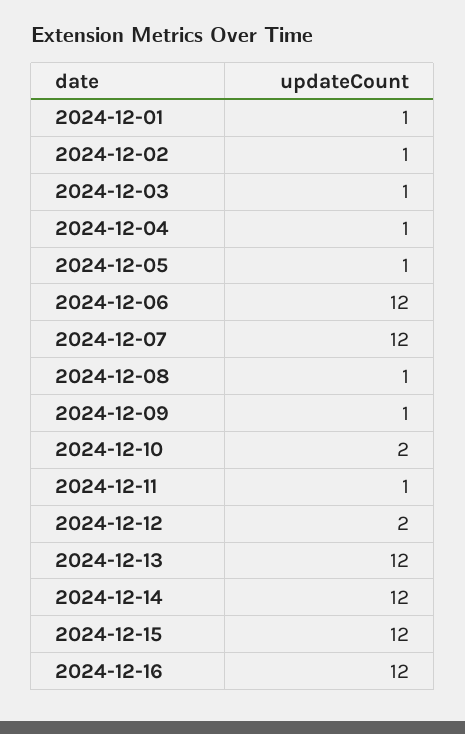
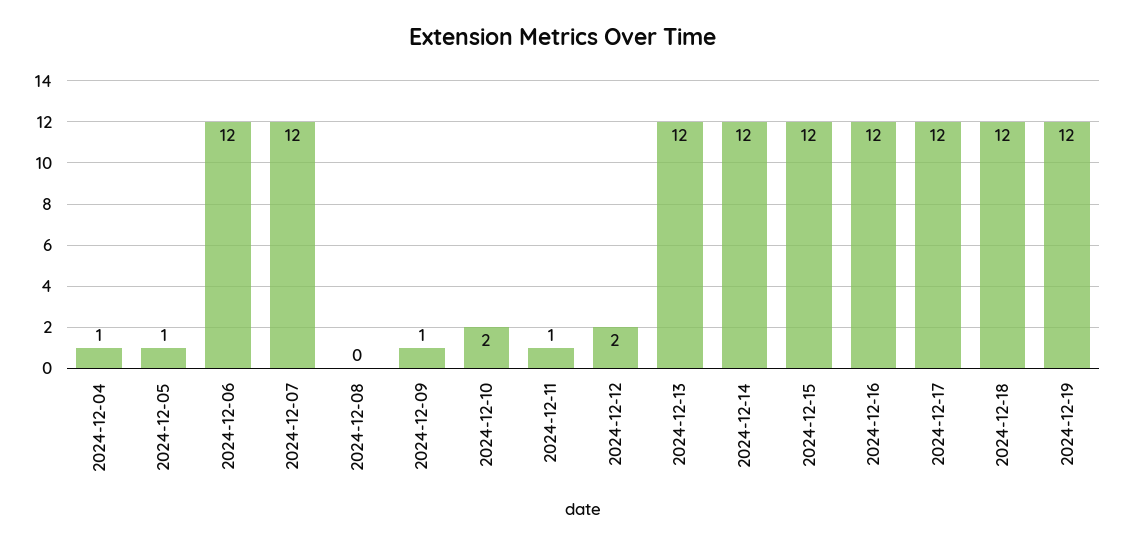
2024-12-01: 1 -> none
2024-12-02: 1 -> none
2024-12-03: 1 -> none
2024-12-08: 1 -> 0
2024-12-17: none -> 12
2024-12-18: none -> 12
2024-12-19: none -> 12

